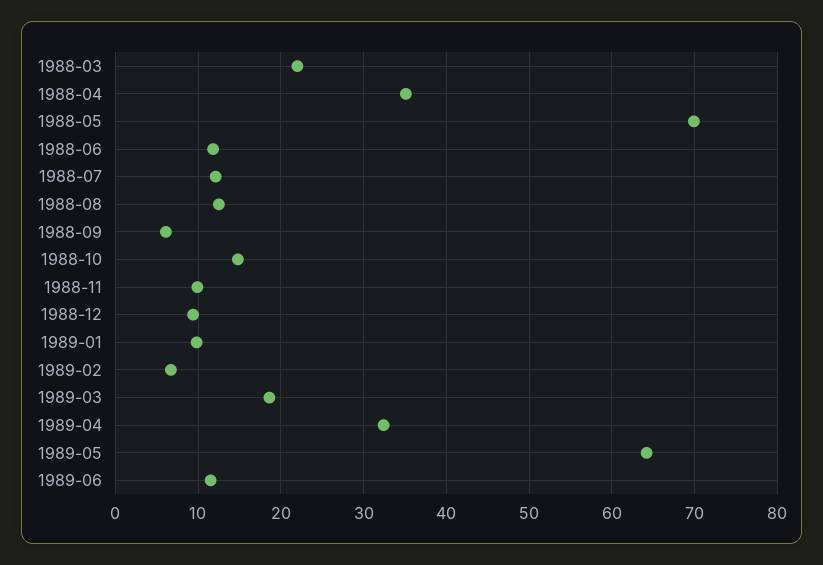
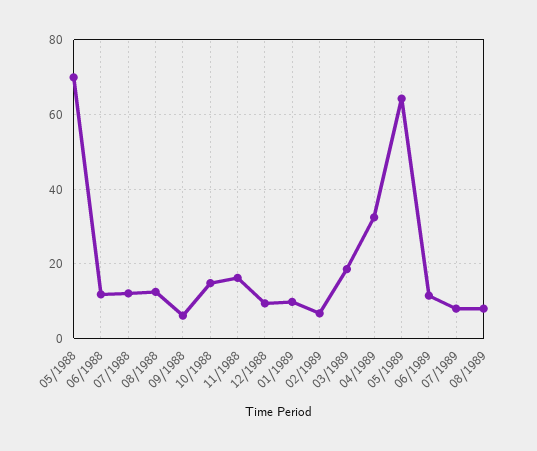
1988-03: 22 -> none
1988-04: 35 -> none
1988-11: 10 -> 16
07/1989: none -> 8
08/1989: none -> 8

